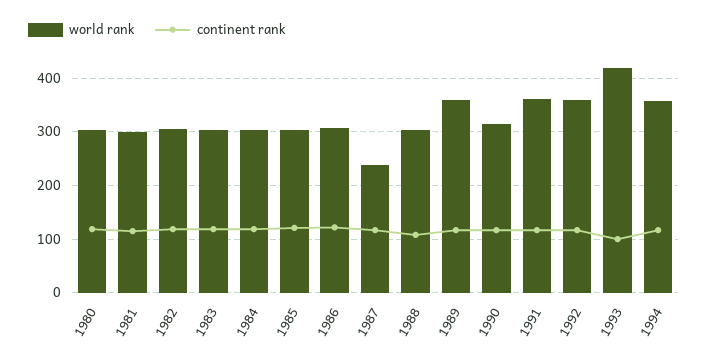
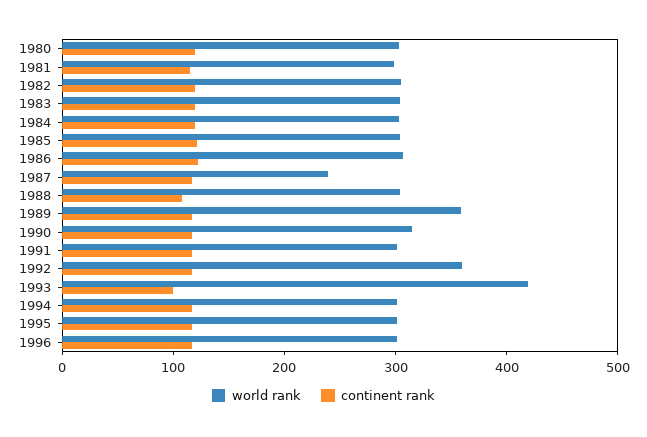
world rank, 1991: 360 -> 300
world rank, 1994: 360 -> 300
world rank, 1995: none -> 300
continent rank, 1995: none -> 120
world rank, 1996: none -> 300
continent rank, 1996: none -> 120

